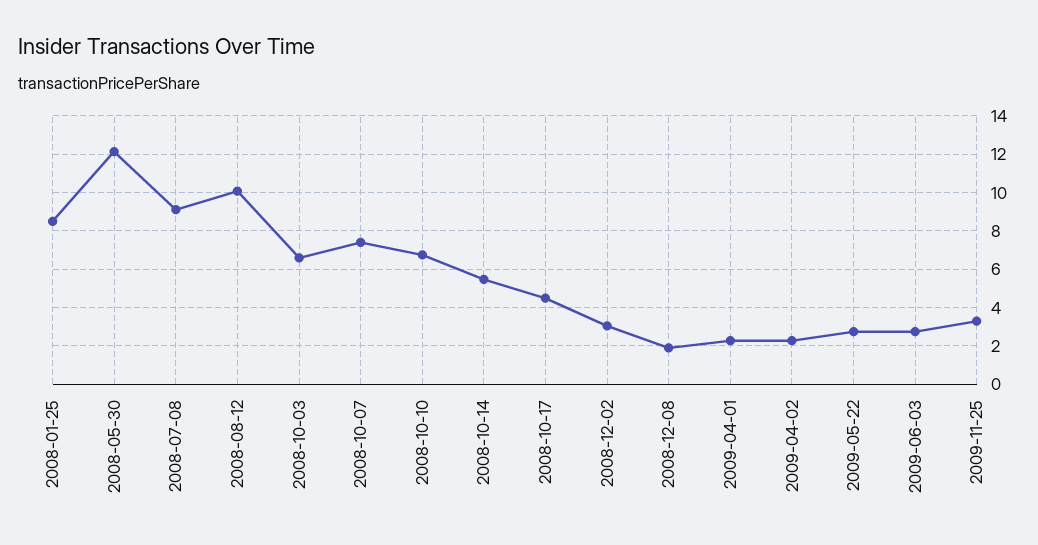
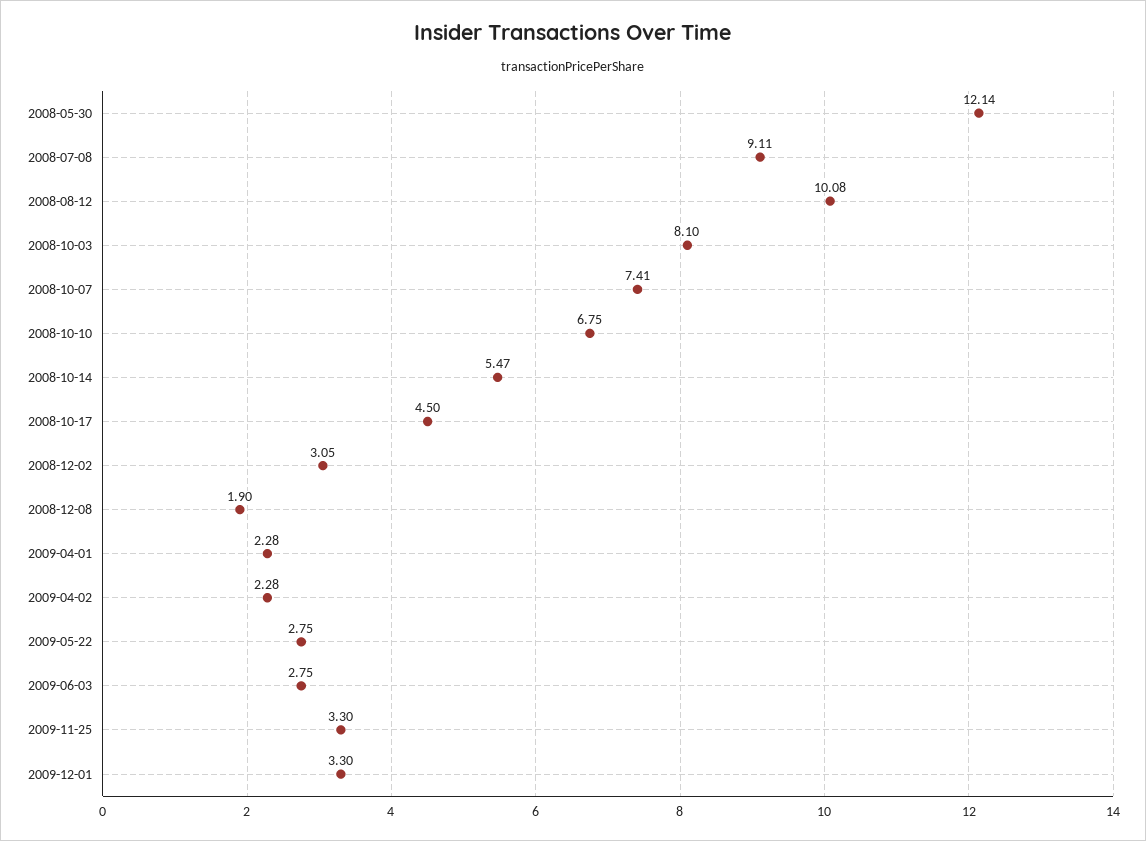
2008-01-25: 8.5 -> none
2008-10-03: 6.5 -> 8.1
2009-12-01: none -> 3.3

